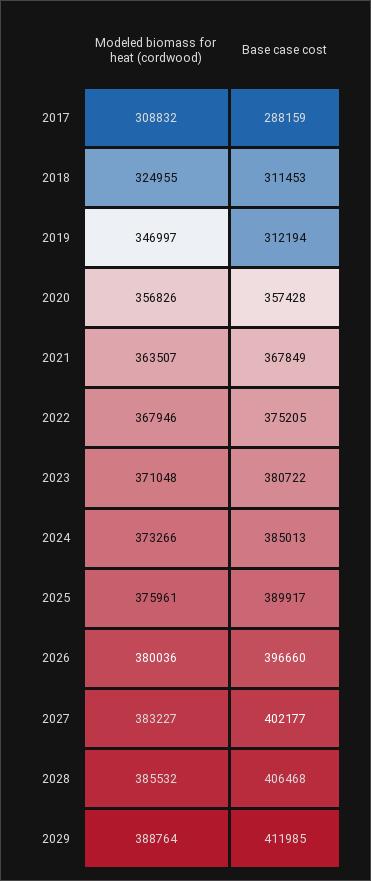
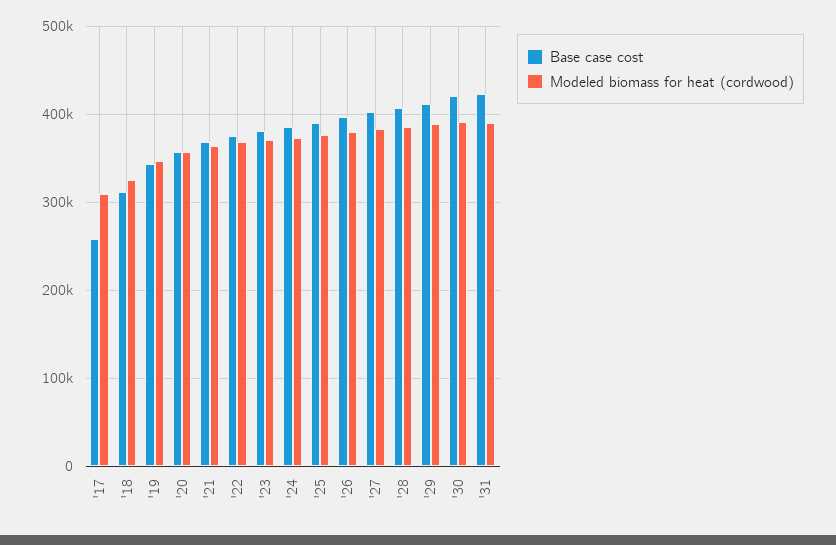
Base case cost, 2017: 288159 -> 260000
Base case cost, 2019: 312194 -> 340000
Base case cost, '30: none -> 420000
Modeled biomass for heat (cordwood), '30: none -> 390000
Base case cost, '31: none -> 420000
Modeled biomass for heat (cordwood), '31: none -> 390000

